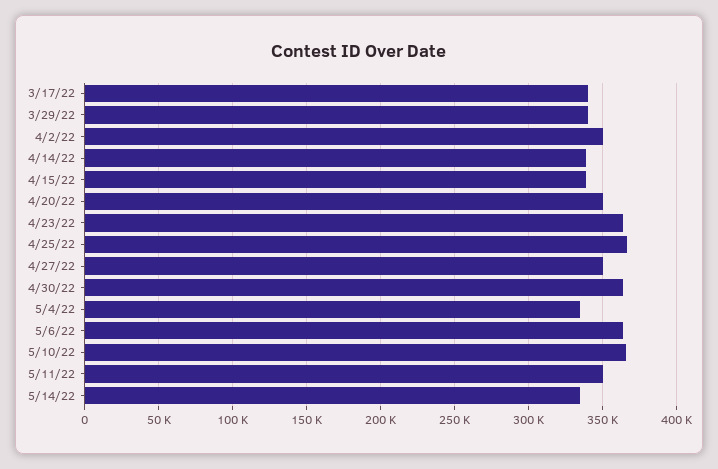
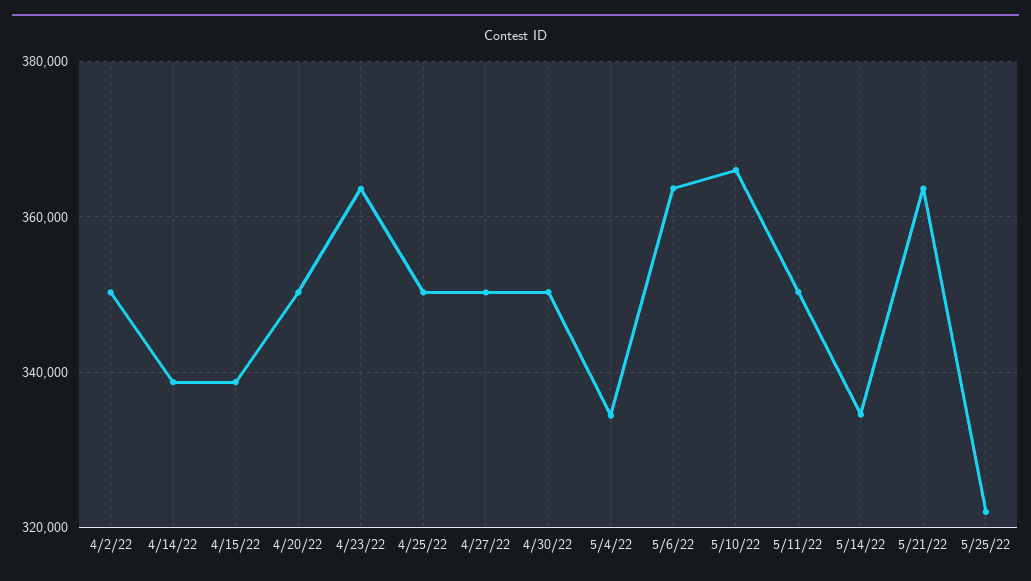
3/17/22: 340000 -> none
3/29/22: 340000 -> none
4/25/22: 365000 -> 350000
4/30/22: 365000 -> 350000
5/21/22: none -> 364000
5/25/22: none -> 322000

